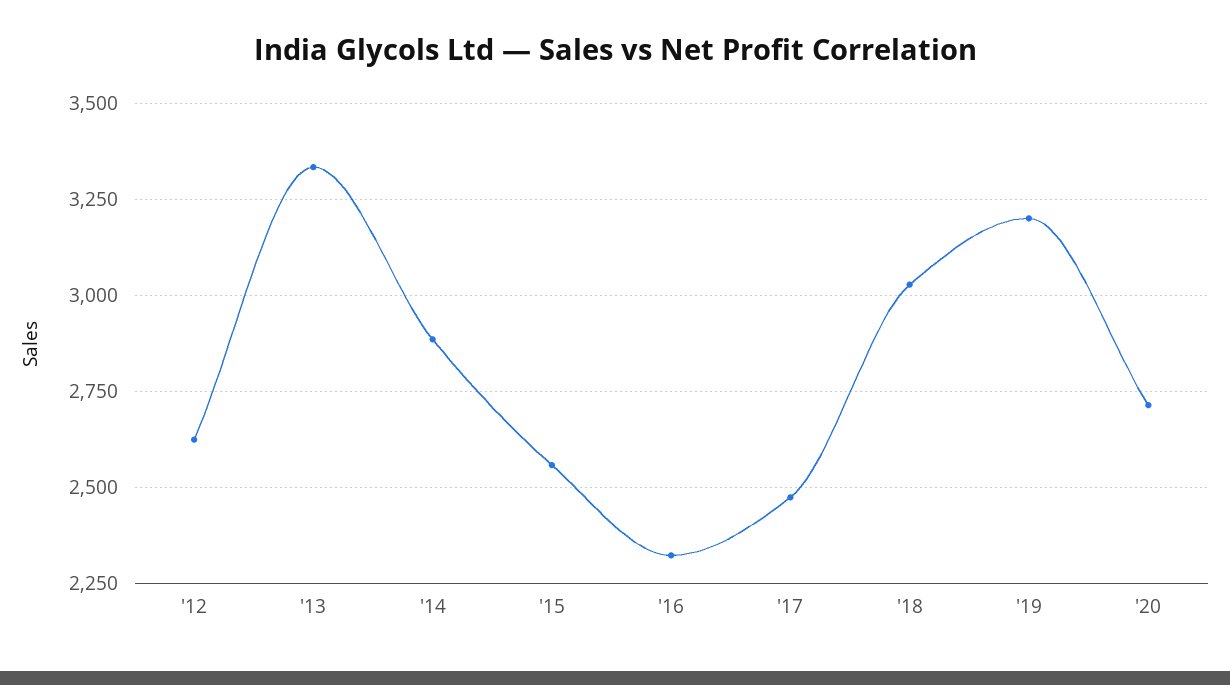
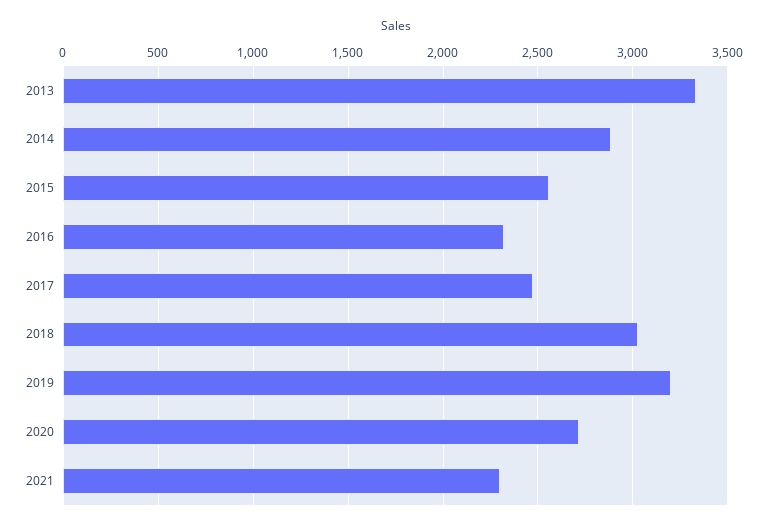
'12: 2625 -> none
2021: none -> 2300

